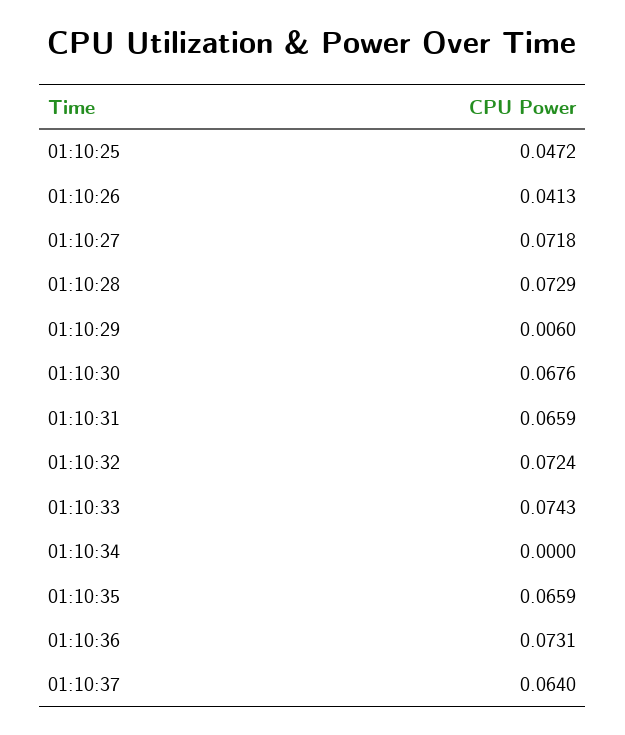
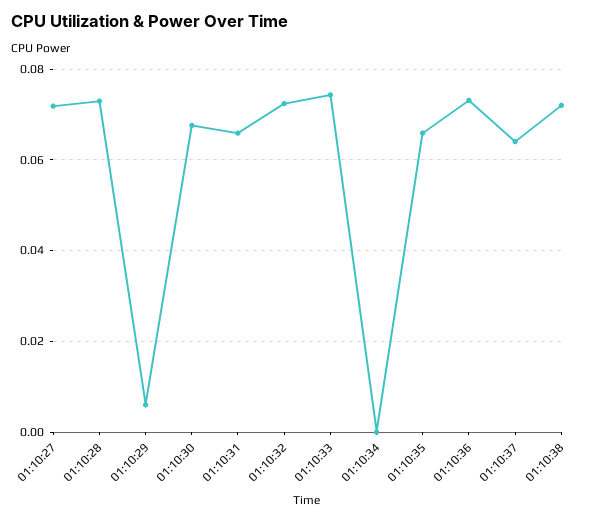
01:10:25: 0.0472 -> none
01:10:26: 0.0413 -> none
01:10:38: none -> 0.072

